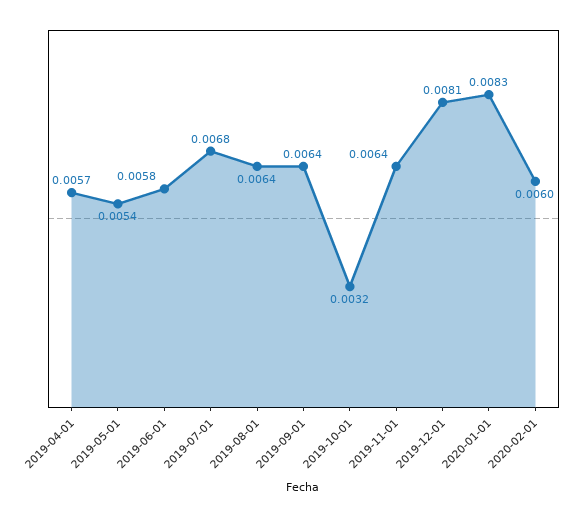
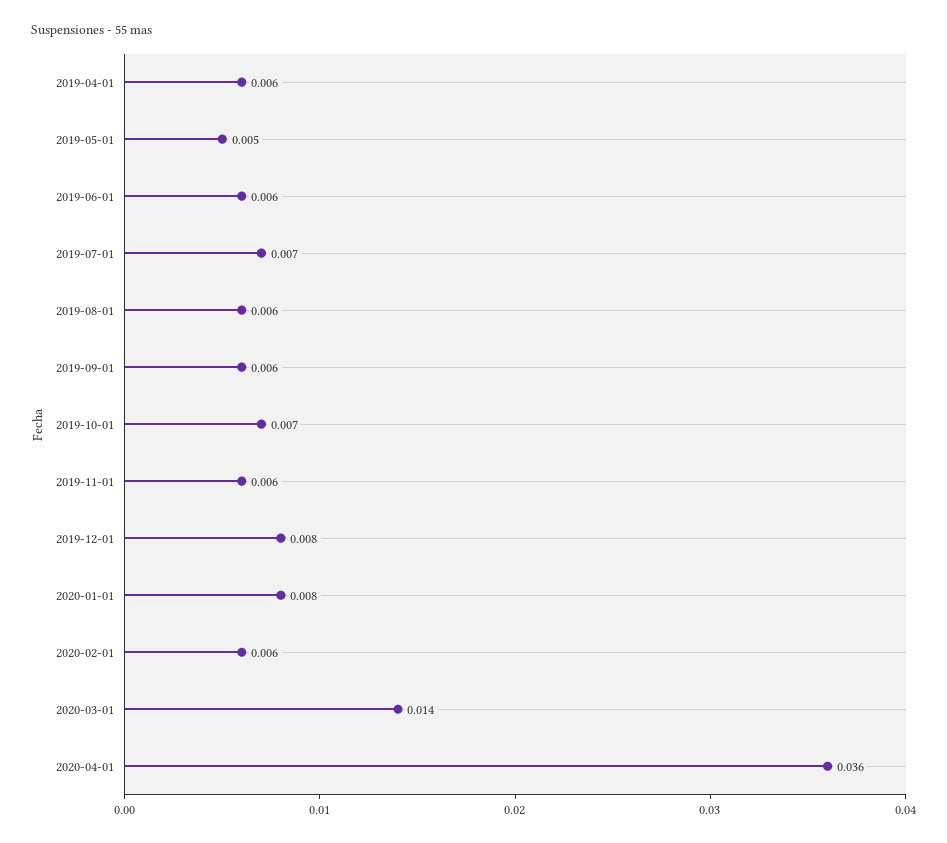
2019-10-01: 0.0032 -> 0.007
2020-03-01: none -> 0.014
2020-04-01: none -> 0.036

